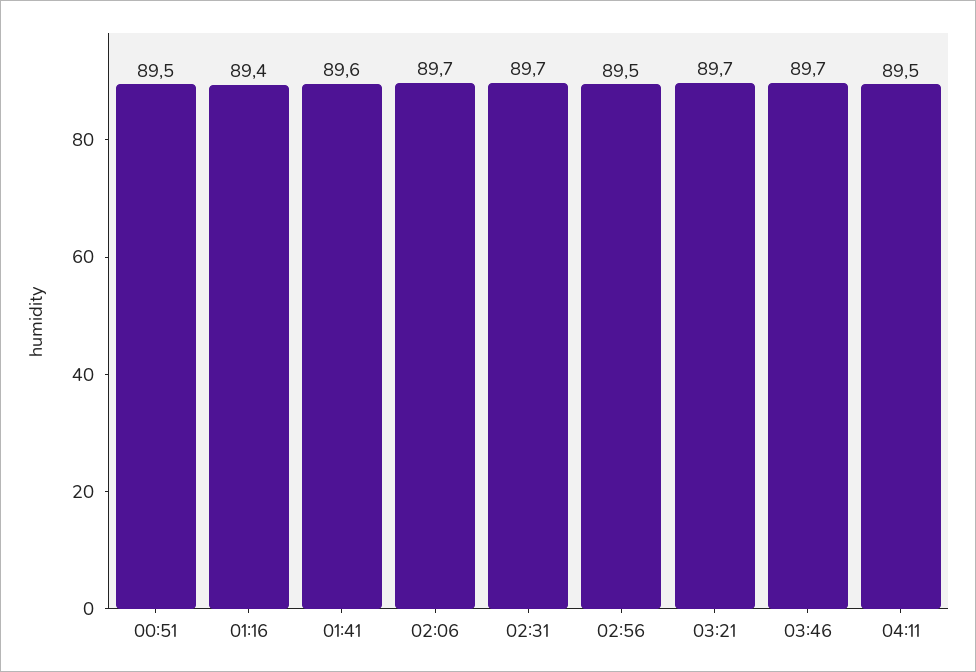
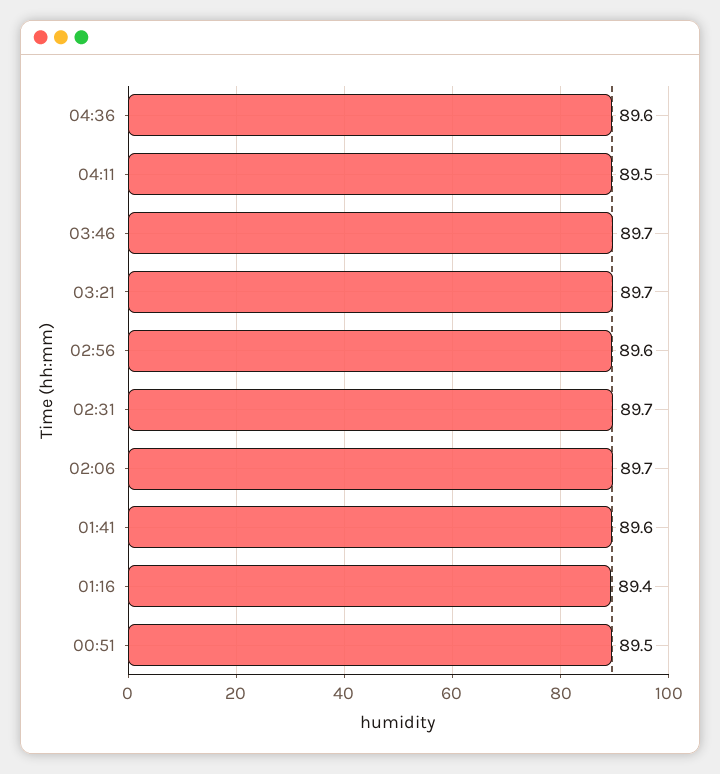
02:56: 89.5 -> 89.6
04:36: none -> 89.6

